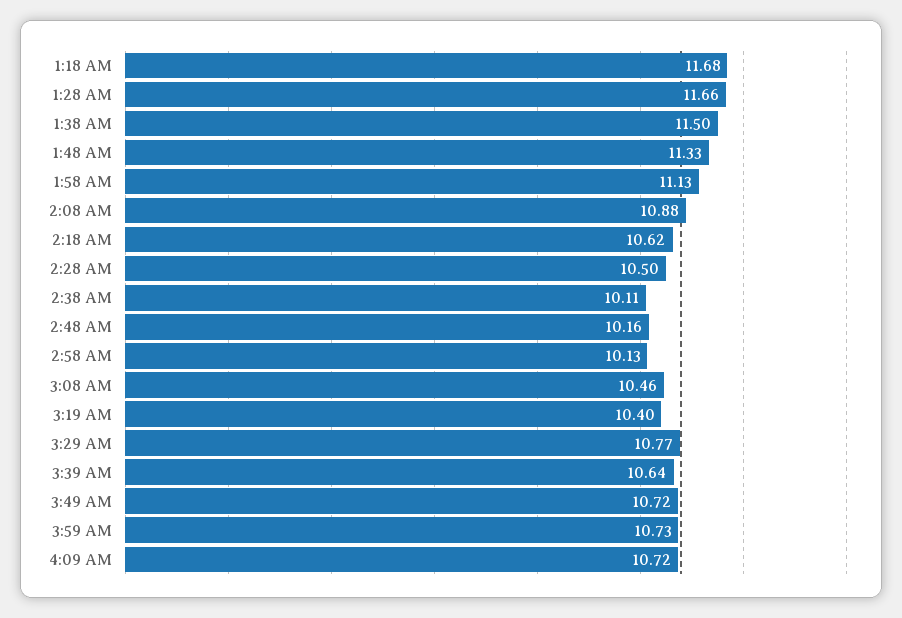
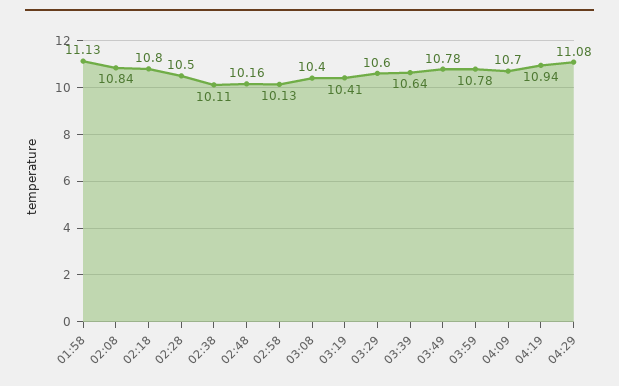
1:18 AM: 11.68 -> none
1:28 AM: 11.66 -> none
1:38 AM: 11.5 -> none
1:48 AM: 11.33 -> none
2:08 AM: 10.88 -> 10.84
2:18 AM: 10.62 -> 10.8
3:08 AM: 10.46 -> 10.4
3:19 AM: 10.4 -> 10.41
3:29 AM: 10.77 -> 10.6
3:49 AM: 10.72 -> 10.78
3:59 AM: 10.73 -> 10.78
4:09 AM: 10.72 -> 10.7
04:19: none -> 10.94
04:29: none -> 11.08

